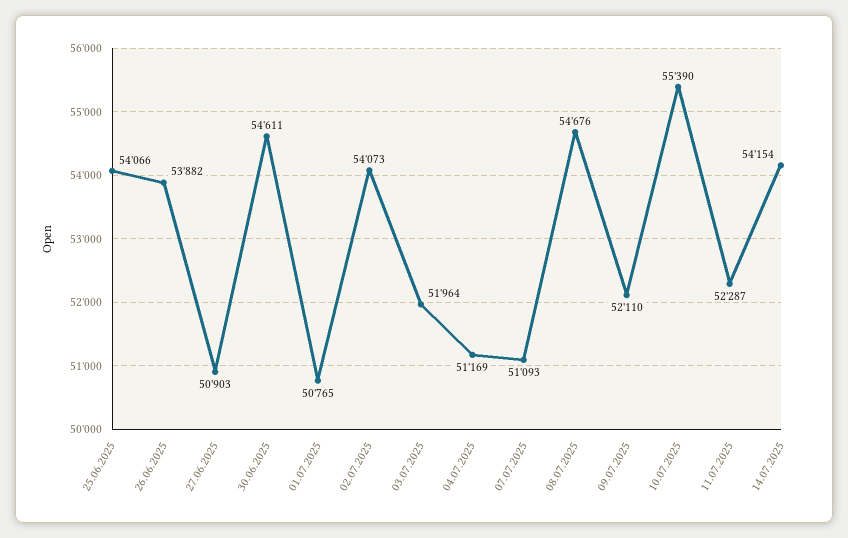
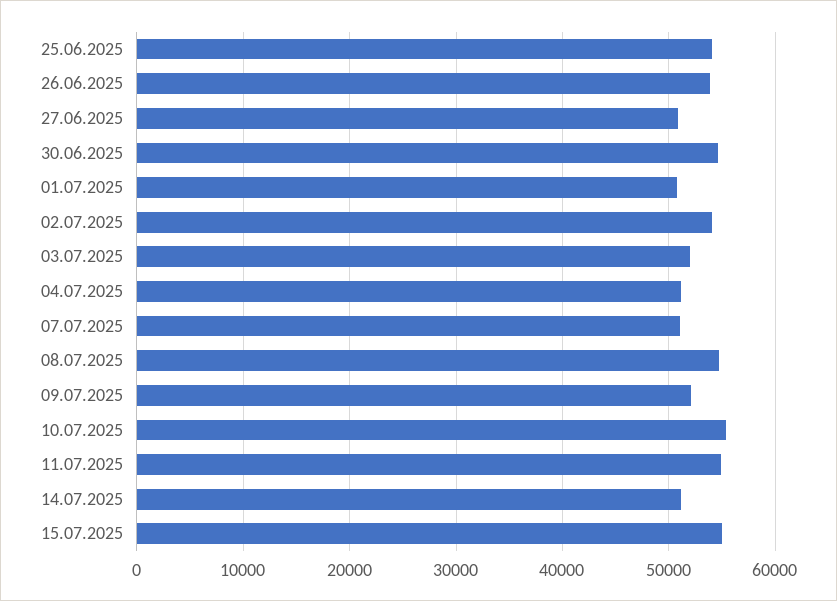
11.07.2025: 52287 -> 55000
14.07.2025: 54154 -> 51000
15.07.2025: none -> 55000

